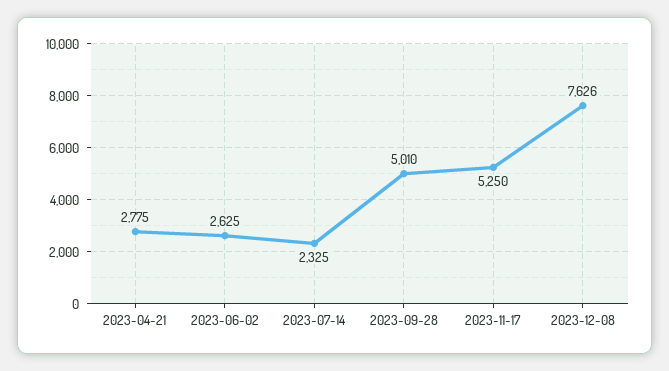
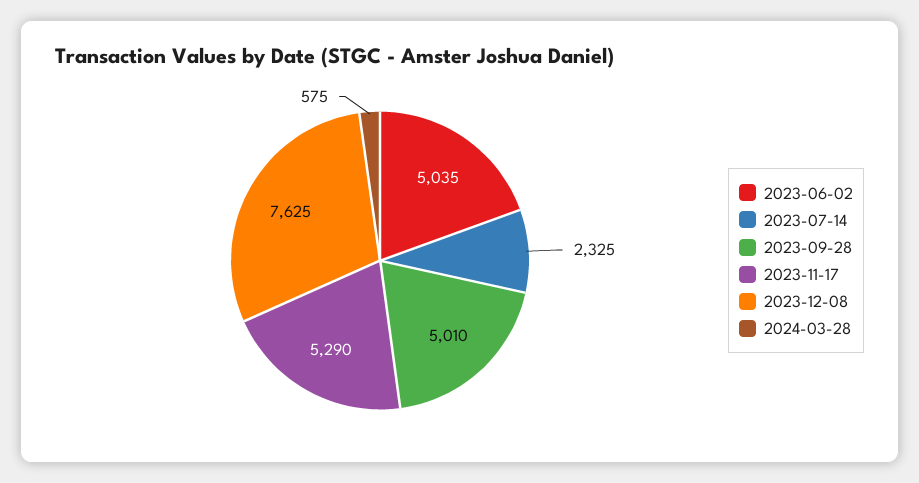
2023-04-21: 2775 -> none
2023-06-02: 2625 -> 5035
2023-11-17: 5250 -> 5290
2023-12-08: 7626 -> 7625
2024-03-28: none -> 575

